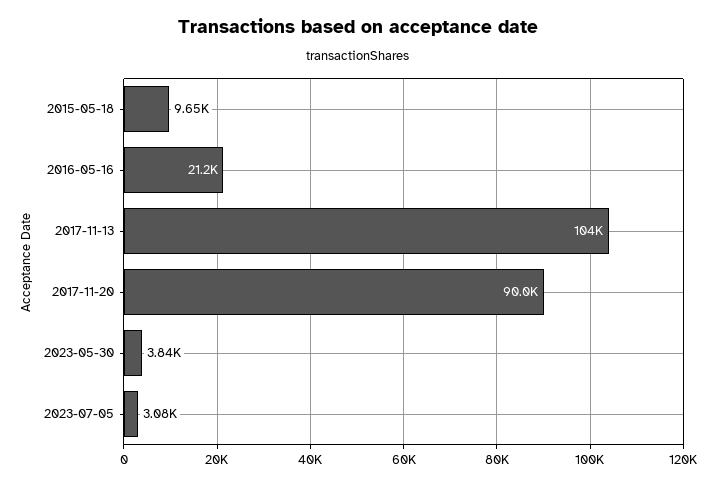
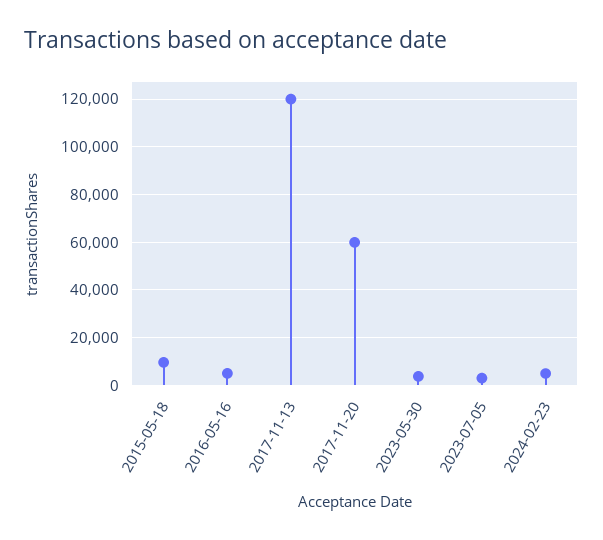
2016-05-16: 21200 -> 5000
2017-11-13: 104000 -> 120000
2017-11-20: 90000 -> 60000
2024-02-23: none -> 5000

